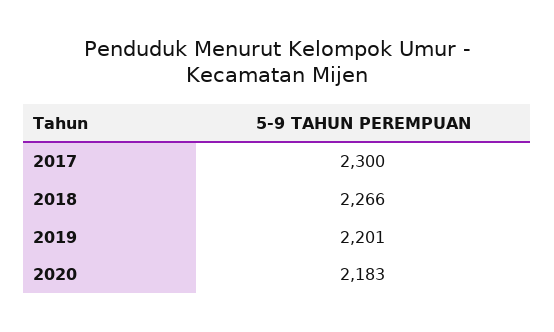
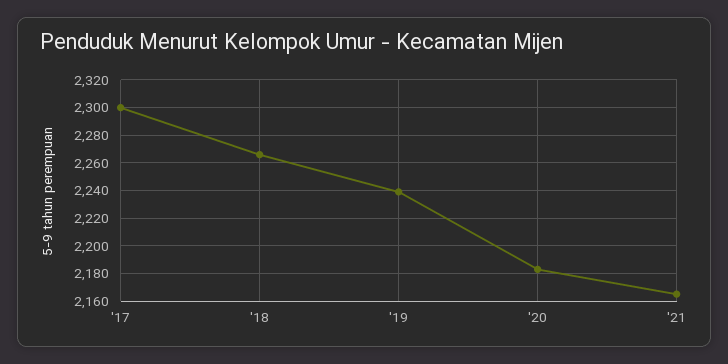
2019: 2201 -> 2240
'21: none -> 2165

